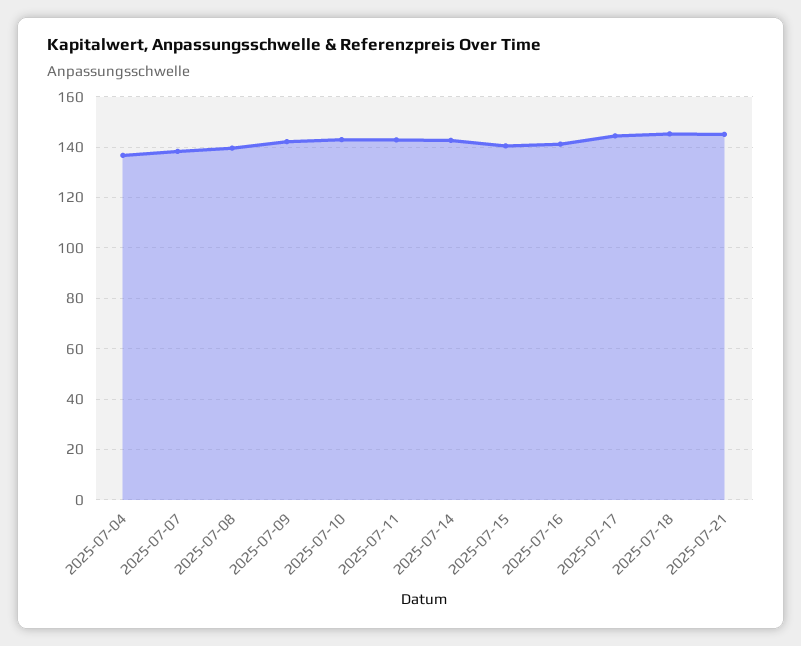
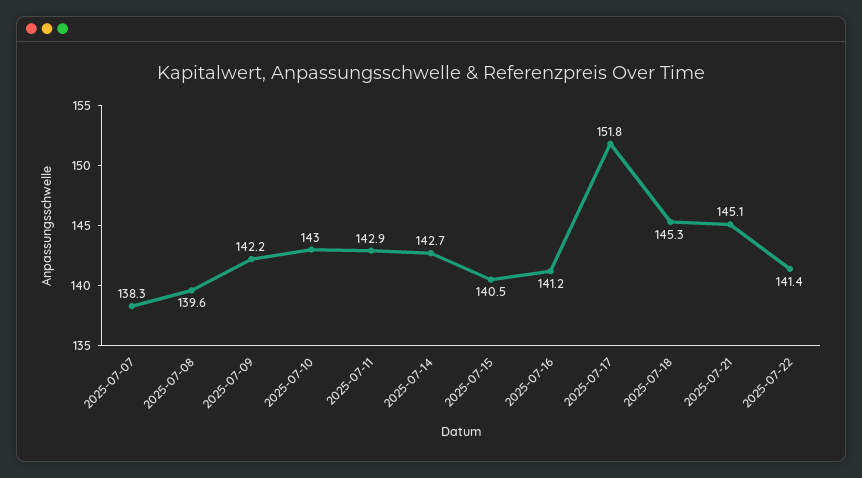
2025-07-04: 137.5 -> none
2025-07-17: 145 -> 151.8
2025-07-22: none -> 141.4

